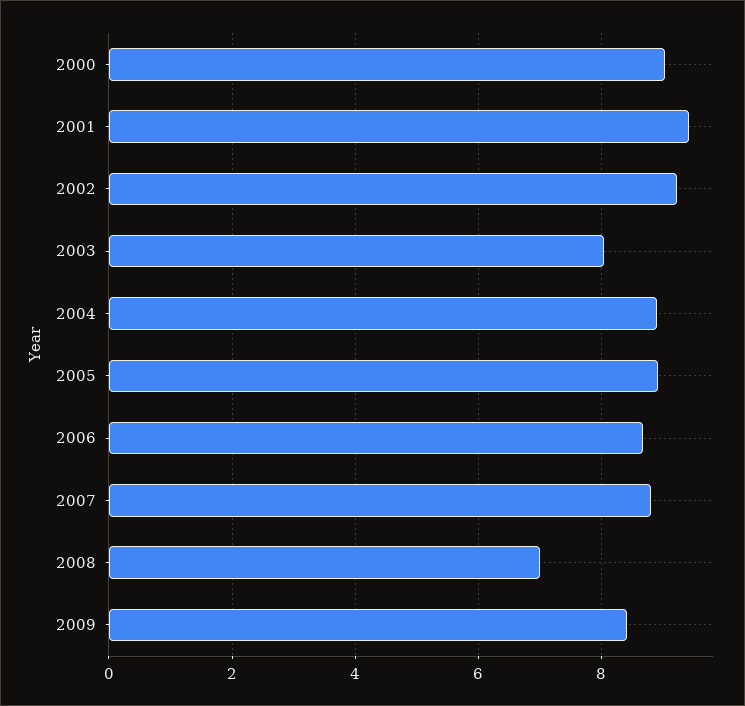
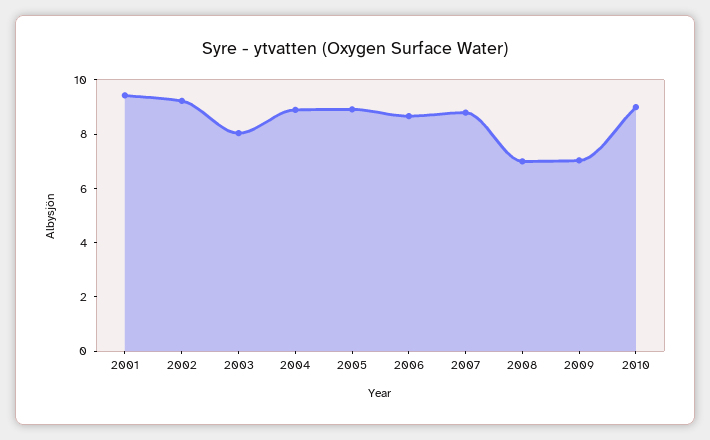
2000: 9 -> none
2009: 8.4 -> 7
2010: none -> 9

